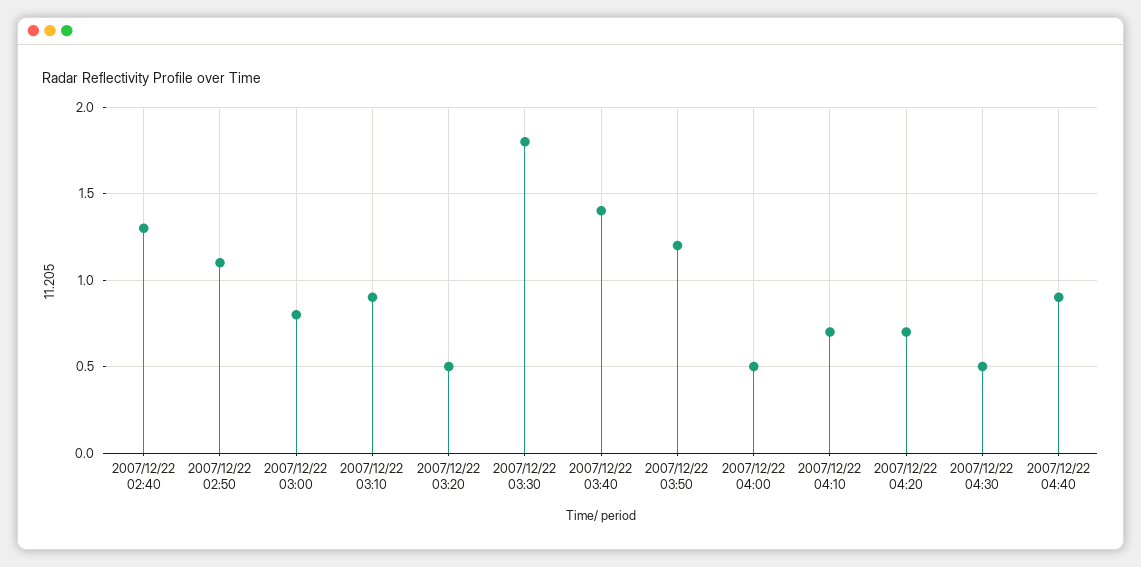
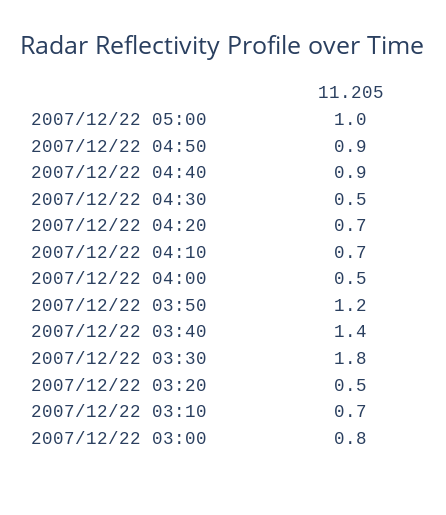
2007/12/22 02:40: 1.3 -> none
2007/12/22 02:50: 1.1 -> none
2007/12/22 03:10: 0.9 -> 0.7
2007/12/22 05:00: none -> 1
2007/12/22 04:50: none -> 0.9

